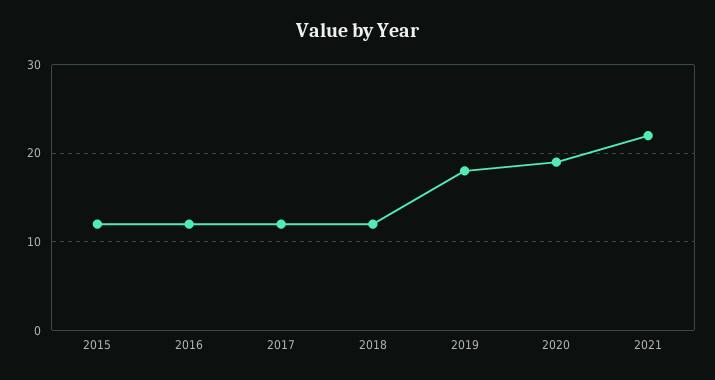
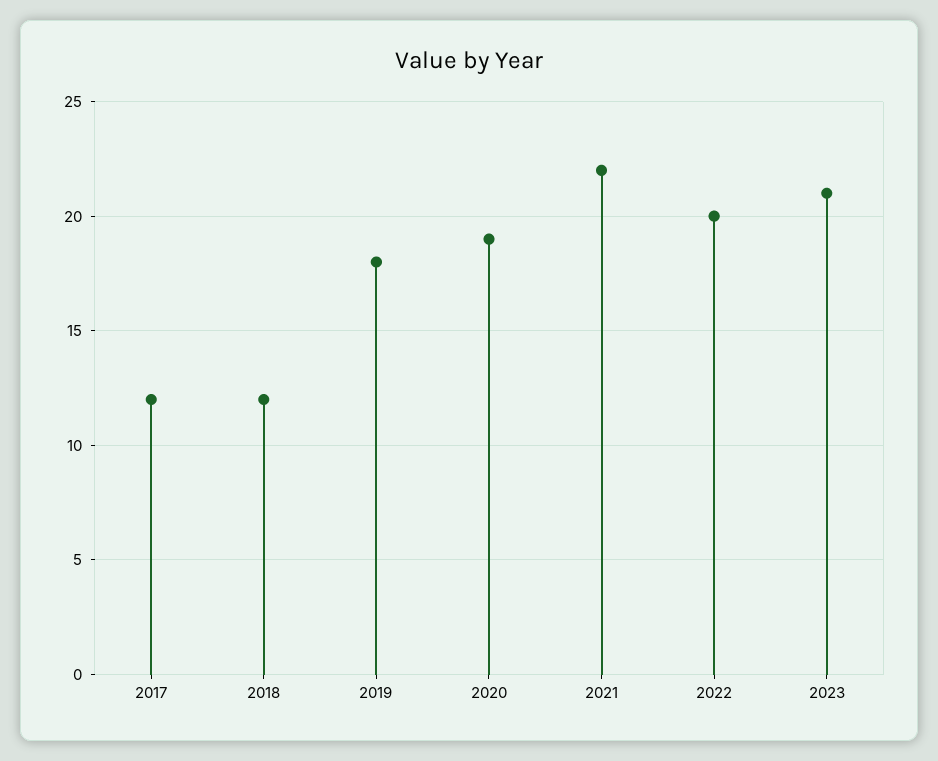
2015: 12 -> none
2016: 12 -> none
2022: none -> 20
2023: none -> 21

